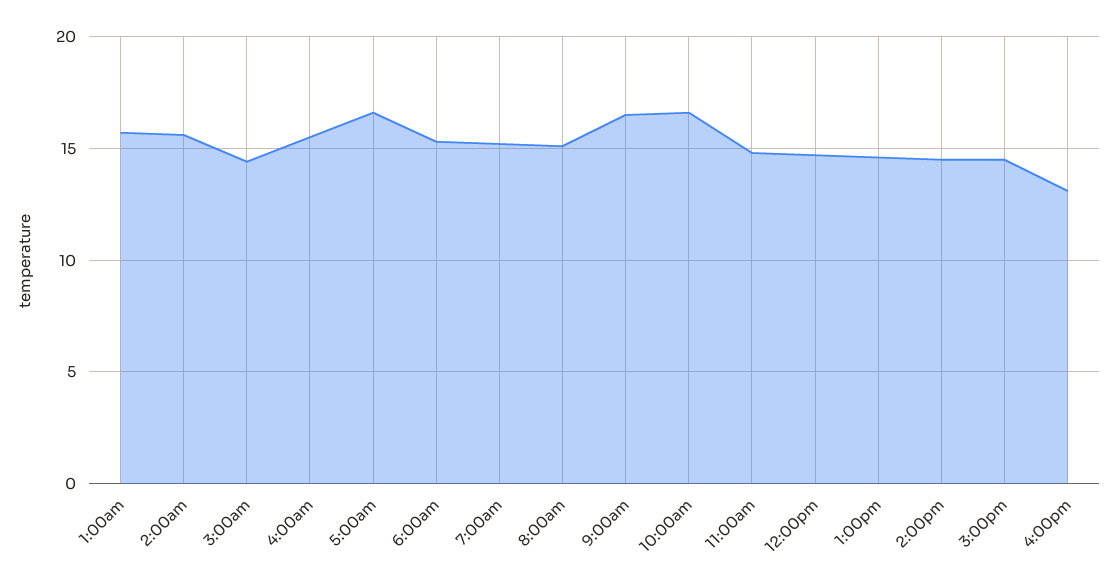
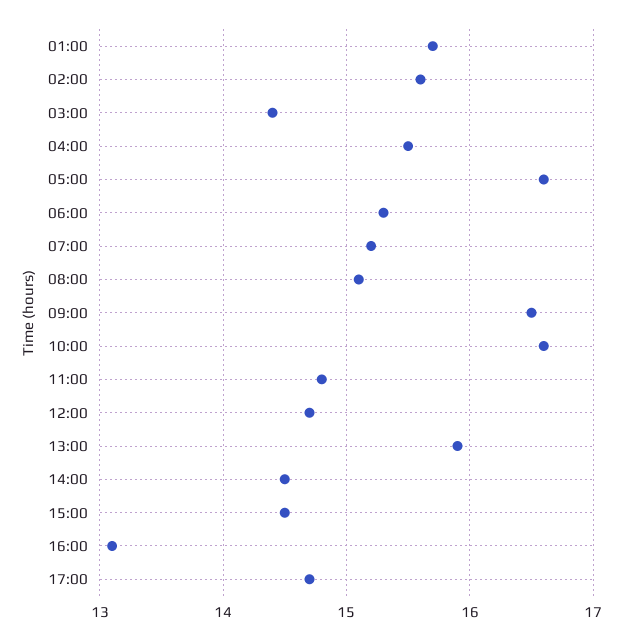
1:00pm: 14.5 -> 15.9
17:00: none -> 14.7

